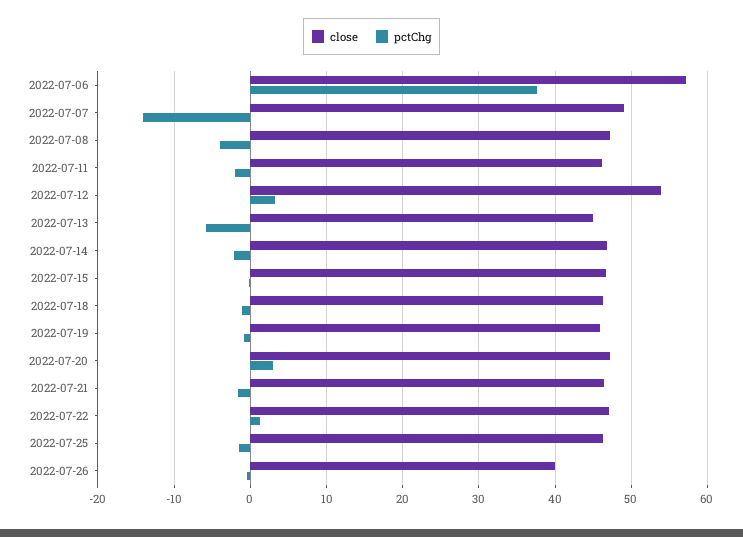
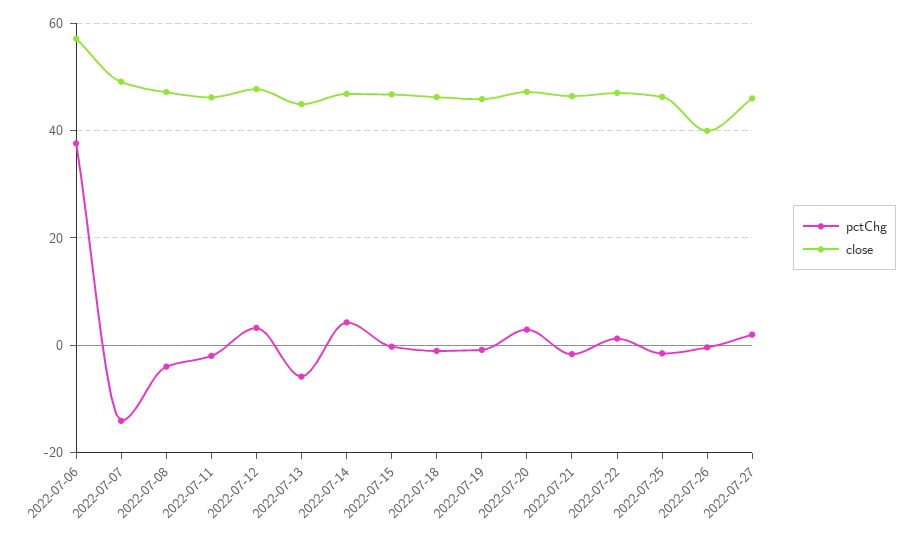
close, 2022-07-12: 54 -> 48
pctChg, 2022-07-14: -2 -> 4
pctChg, 2022-07-27: none -> 2
close, 2022-07-27: none -> 46

